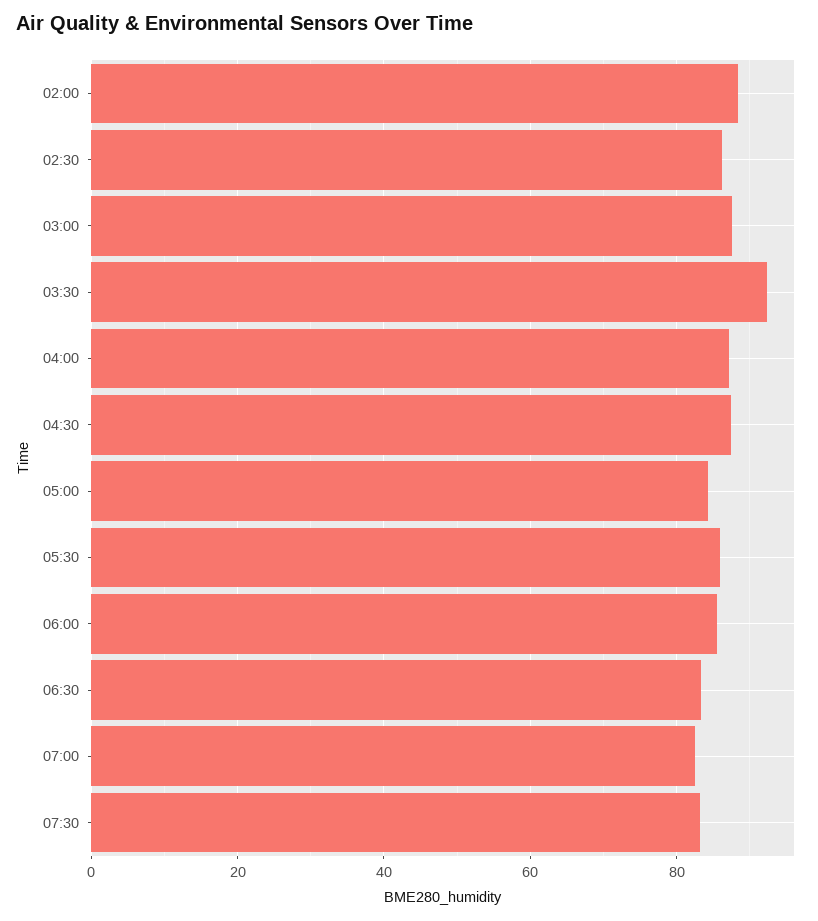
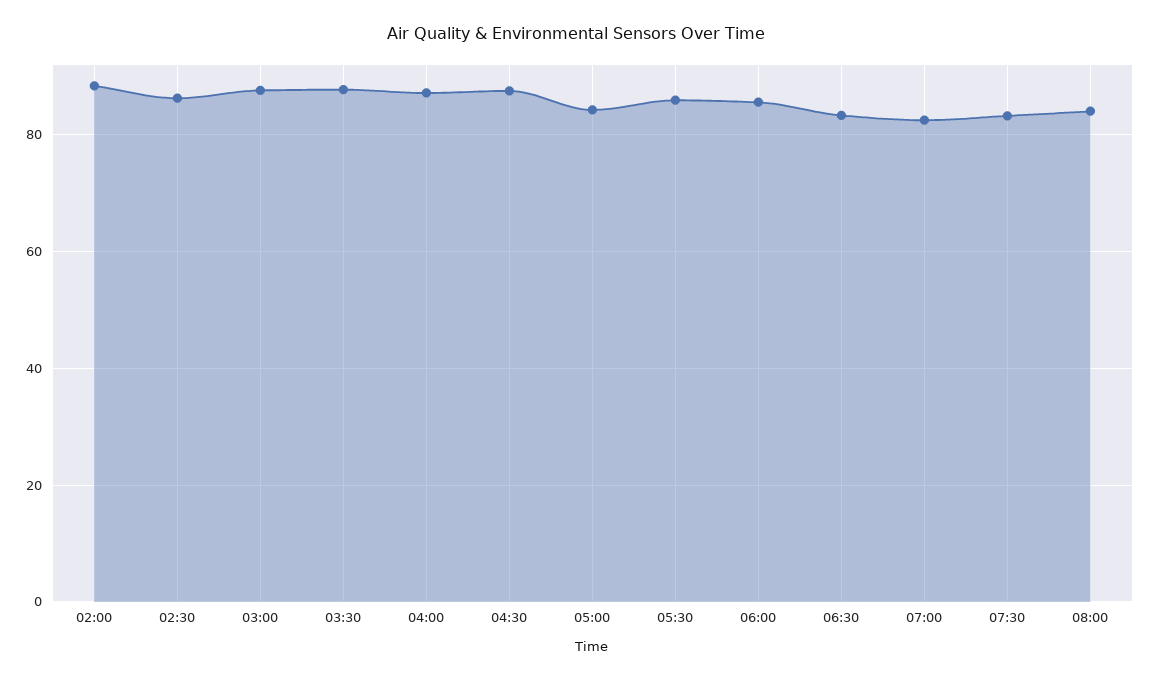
03:30: 92 -> 88
08:00: none -> 84

